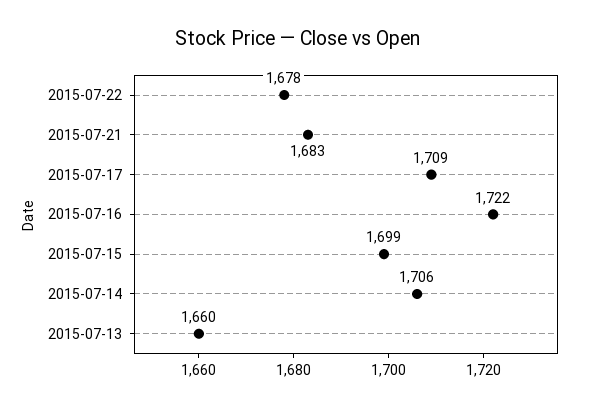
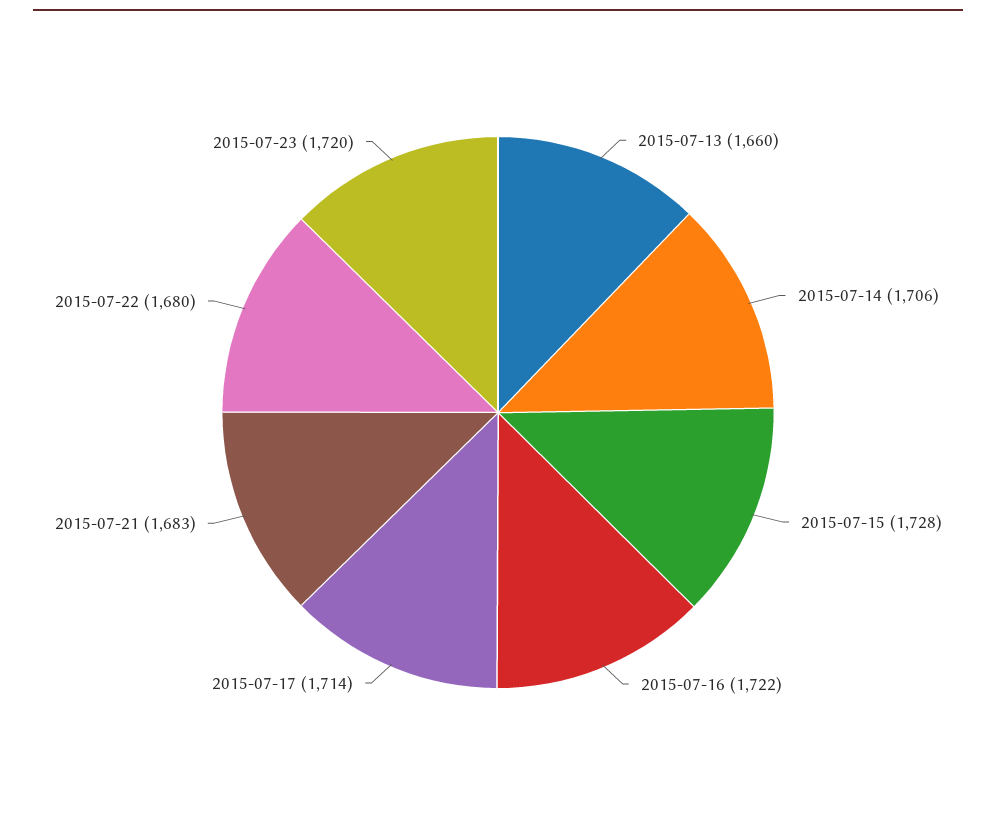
2015-07-22: 1678 -> 1680
2015-07-17: 1709 -> 1714
2015-07-15: 1699 -> 1728
2015-07-23: none -> 1720

